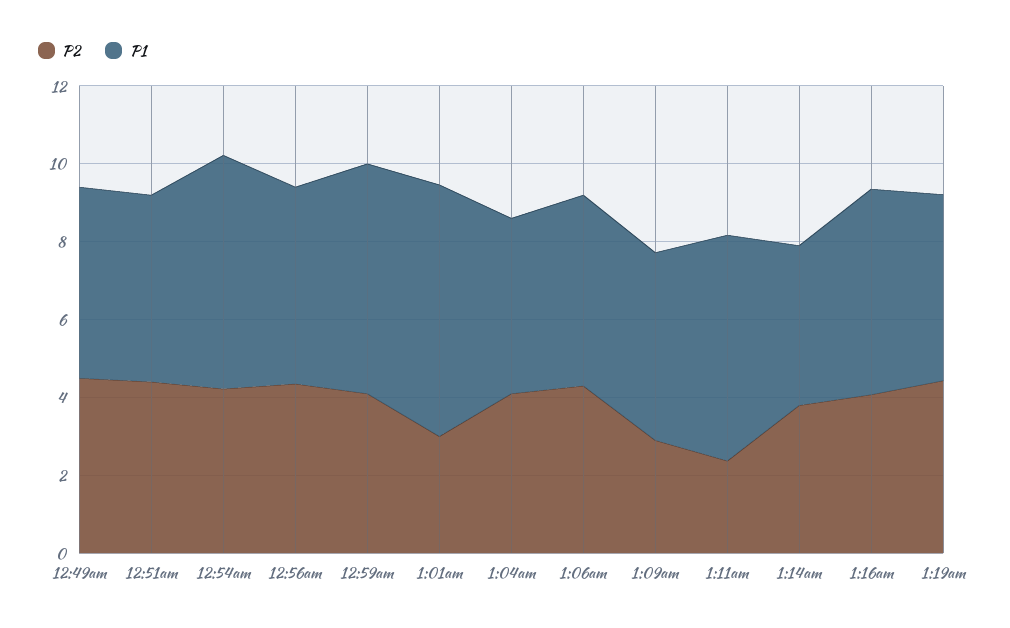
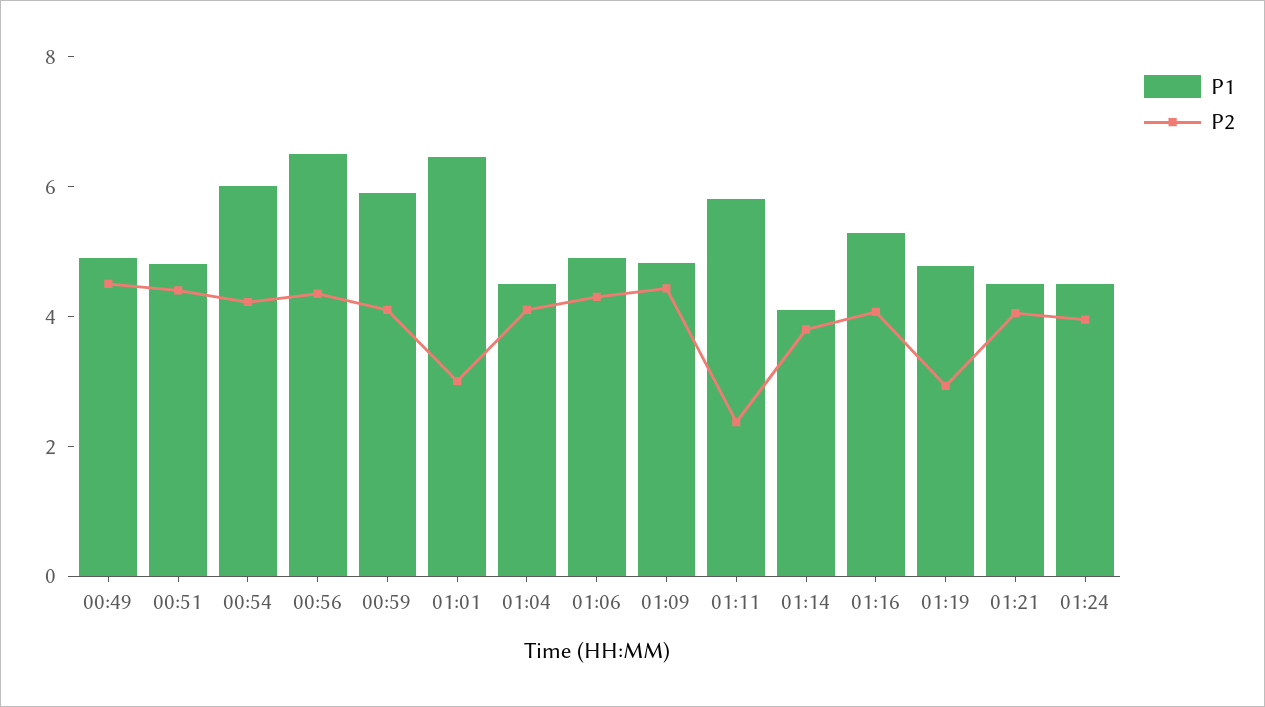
P1, 12:56am: 5 -> 6.5
P2, 1:09am: 3 -> 4.5
P2, 1:19am: 4.5 -> 3
P1, 01:21: none -> 4.5
P2, 01:21: none -> 4
P1, 01:24: none -> 4.5
P2, 01:24: none -> 4

